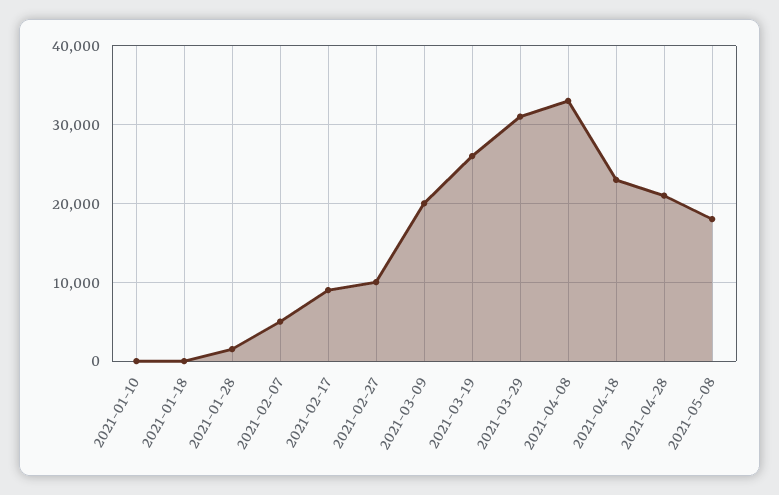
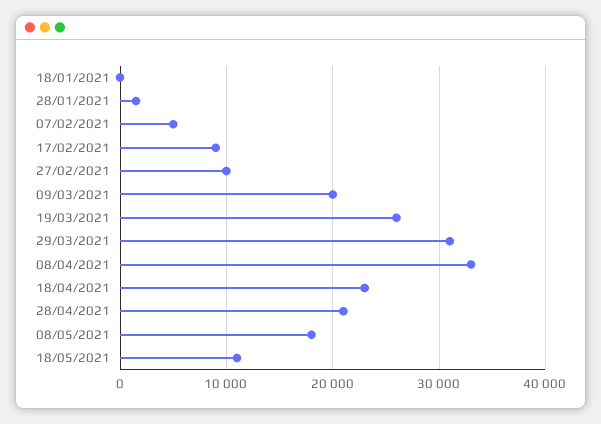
2021-01-10: 0 -> none
18/05/2021: none -> 11000

